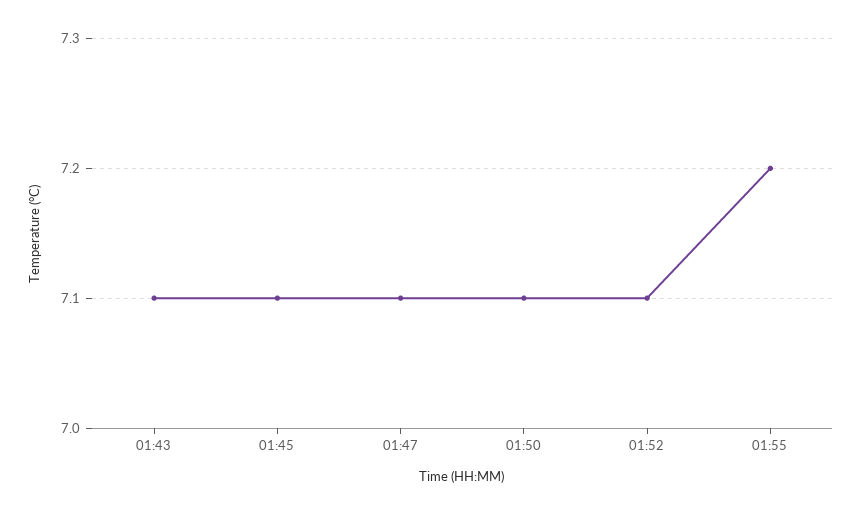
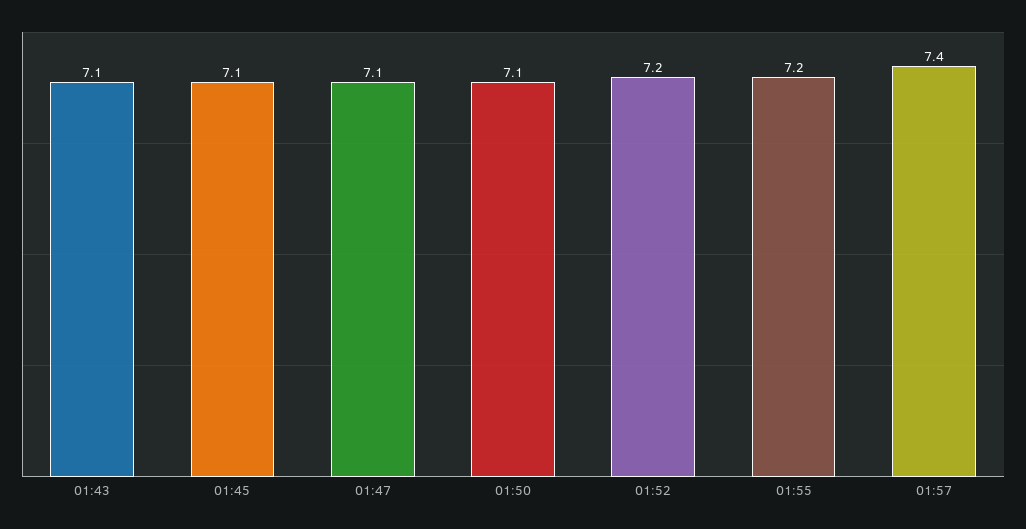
01:52: 7.1 -> 7.2
01:57: none -> 7.4

